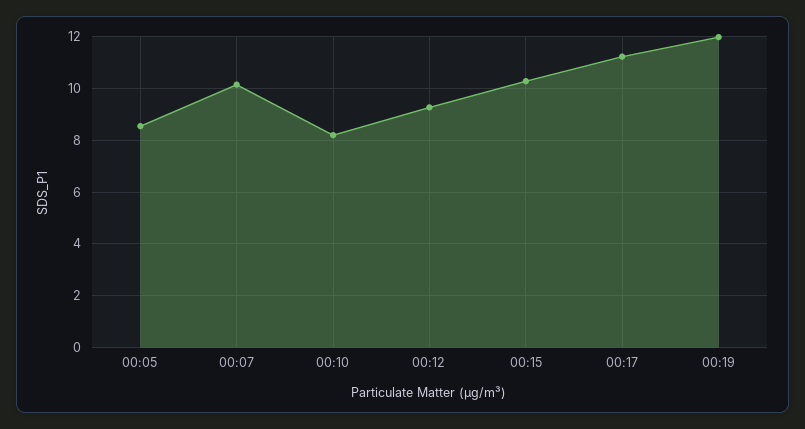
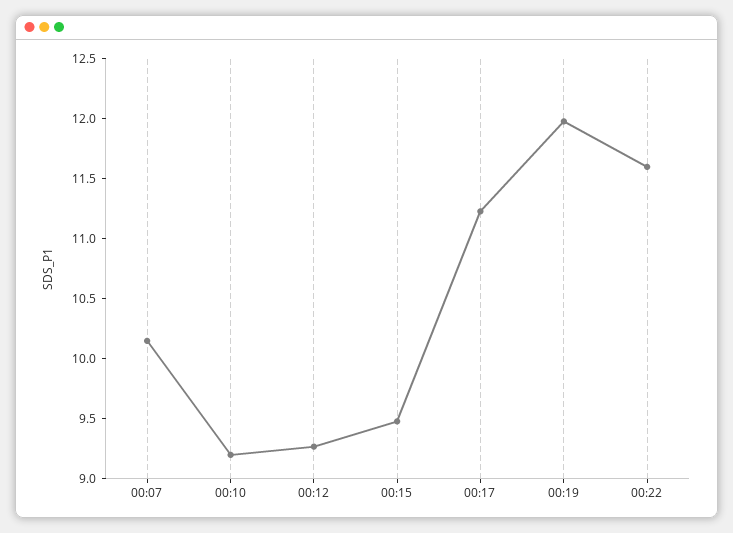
00:05: 8.5 -> none
00:10: 8.25 -> 9.2
00:15: 10.25 -> 9.5
00:22: none -> 11.6

